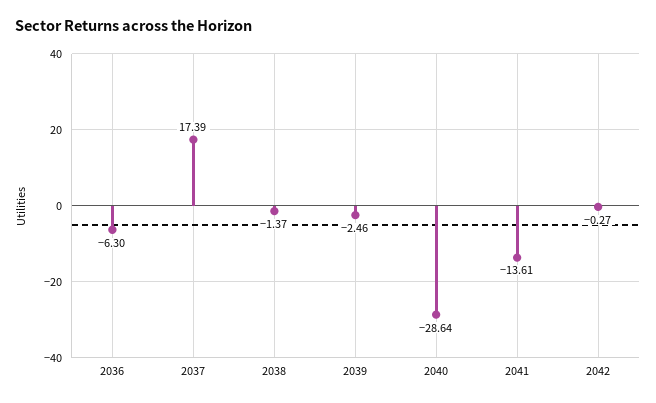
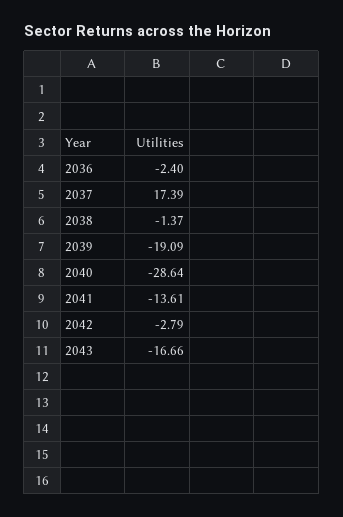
2036: -6.3 -> -2.4
2039: -2.46 -> -19.09
2042: -0.27 -> -2.79
2043: none -> -16.66

